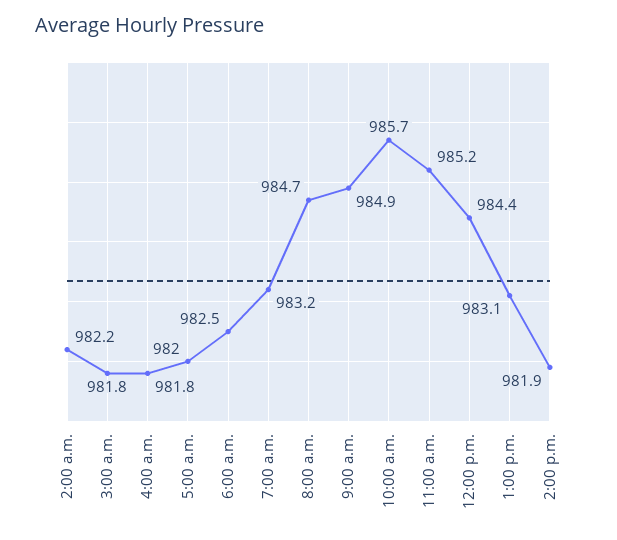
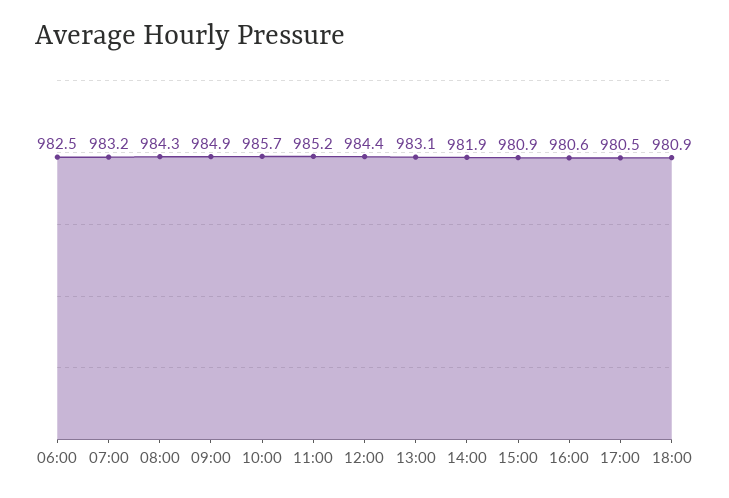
2:00 a.m.: 982.2 -> none
3:00 a.m.: 981.8 -> none
4:00 a.m.: 981.8 -> none
5:00 a.m.: 982 -> none
8:00 a.m.: 984.7 -> 984.3
15:00: none -> 980.9
16:00: none -> 980.6
17:00: none -> 980.5
18:00: none -> 980.9

